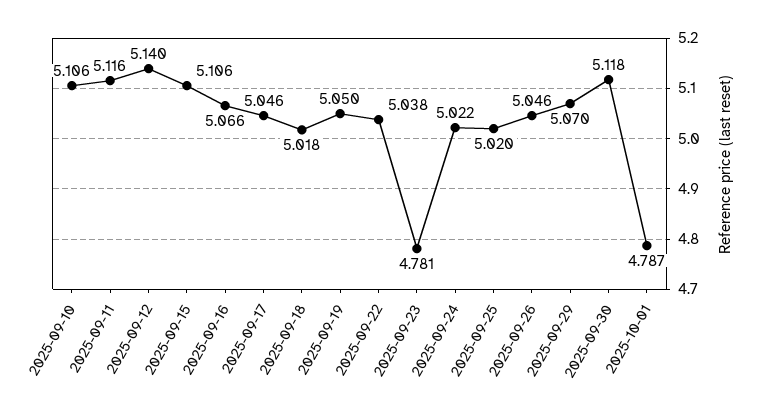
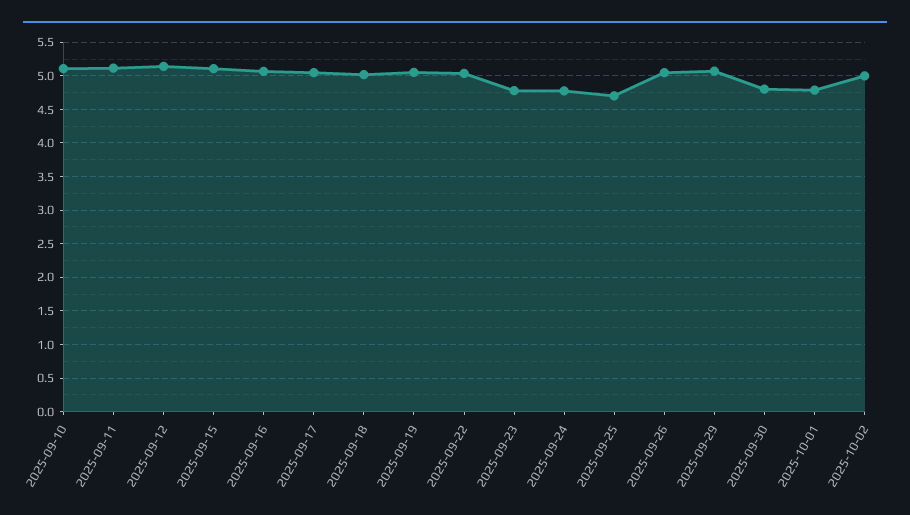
2025-09-24: 5.022 -> 4.8
2025-09-25: 5.02 -> 4.7
2025-09-30: 5.118 -> 4.8
2025-10-02: none -> 5

